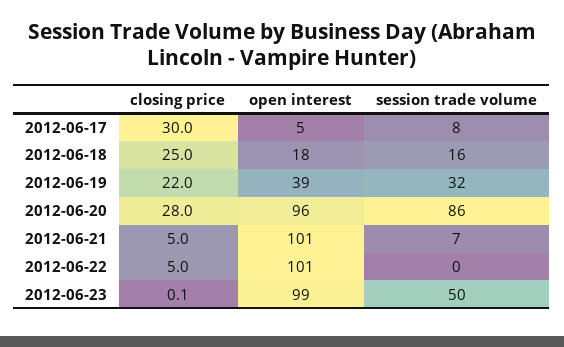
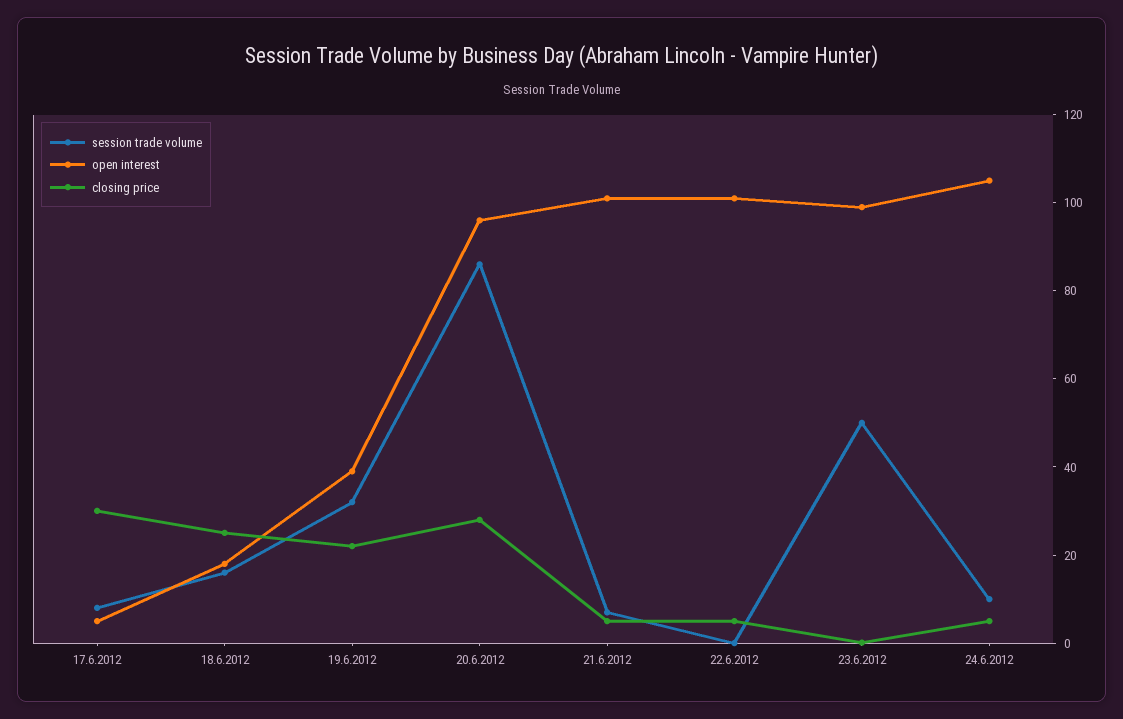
session trade volume, 24.6.2012: none -> 10
open interest, 24.6.2012: none -> 105
closing price, 24.6.2012: none -> 5

